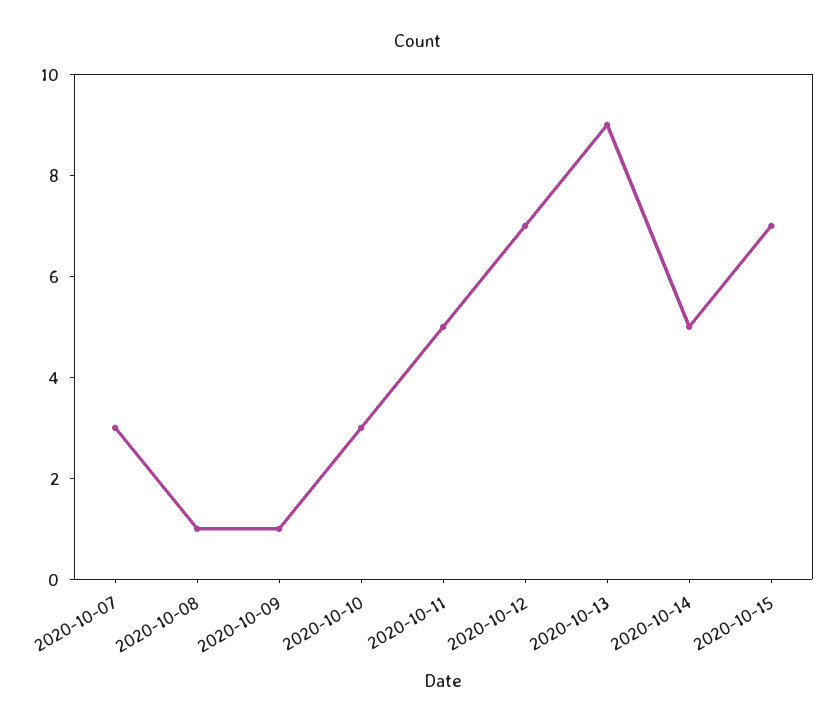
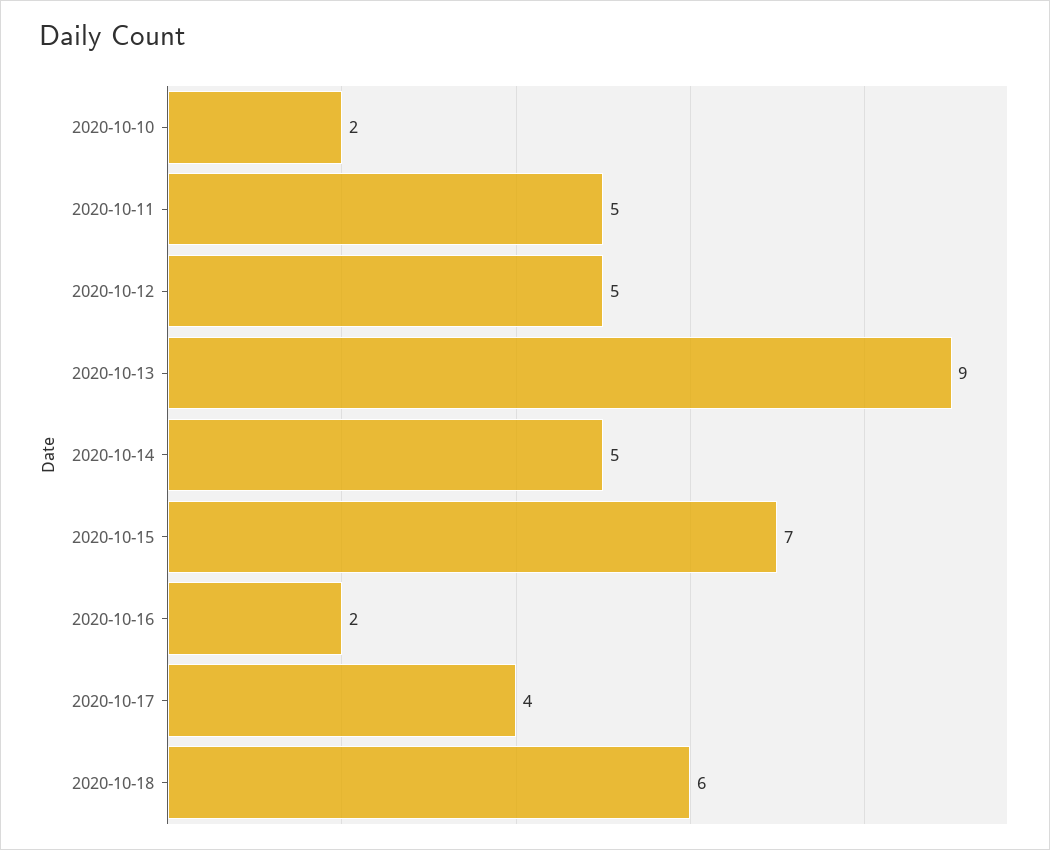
2020-10-07: 3 -> none
2020-10-08: 1 -> none
2020-10-09: 1 -> none
2020-10-10: 3 -> 2
2020-10-12: 7 -> 5
2020-10-16: none -> 2
2020-10-17: none -> 4
2020-10-18: none -> 6

